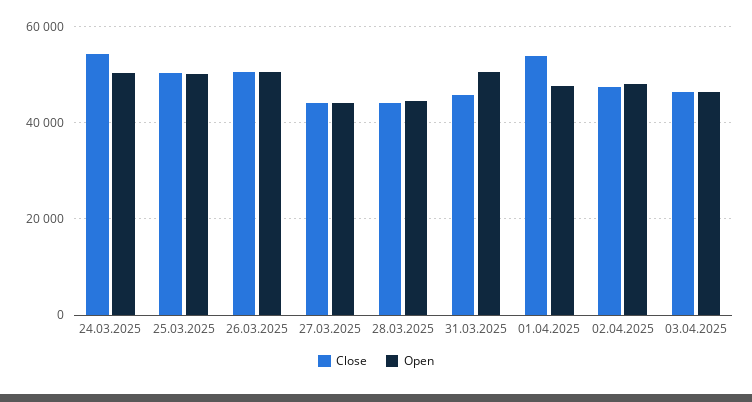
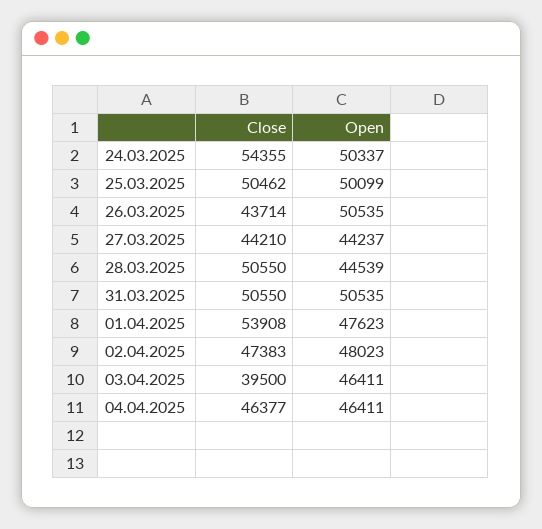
Close, 26.03.2025: 50000 -> 43714
Close, 28.03.2025: 44000 -> 50550
Close, 31.03.2025: 46000 -> 50550
Close, 03.04.2025: 46000 -> 39500
Close, 04.04.2025: none -> 46377
Open, 04.04.2025: none -> 46411

